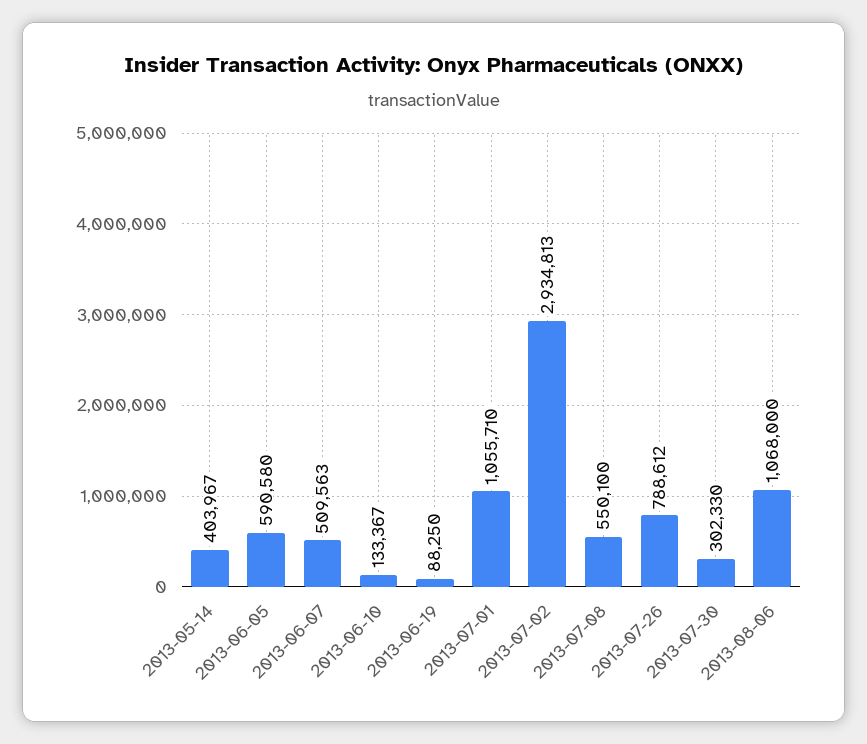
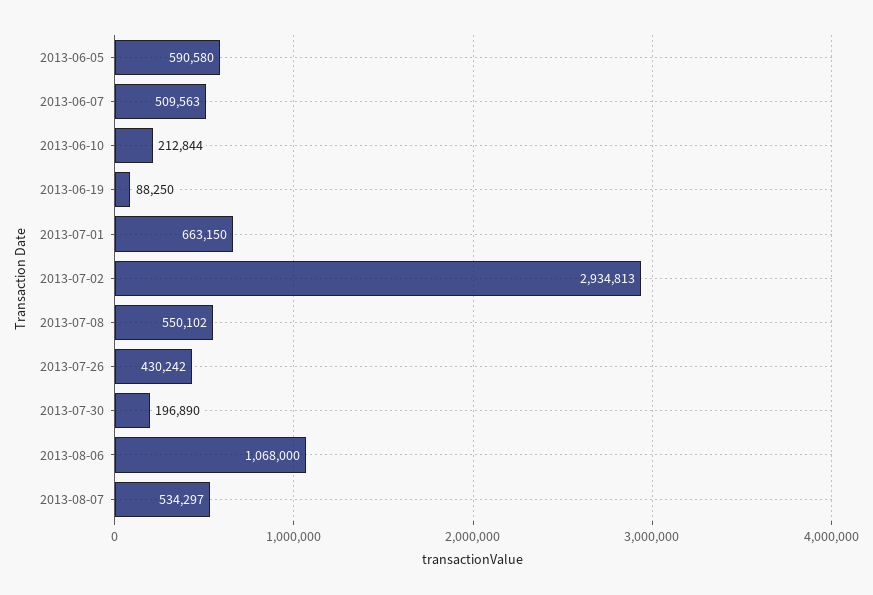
2013-05-14: 403967 -> none
2013-06-10: 133367 -> 212844
2013-07-01: 1055710 -> 663150
2013-07-08: 550100 -> 550102
2013-07-26: 788612 -> 430242
2013-07-30: 302330 -> 196890
2013-08-07: none -> 534297

